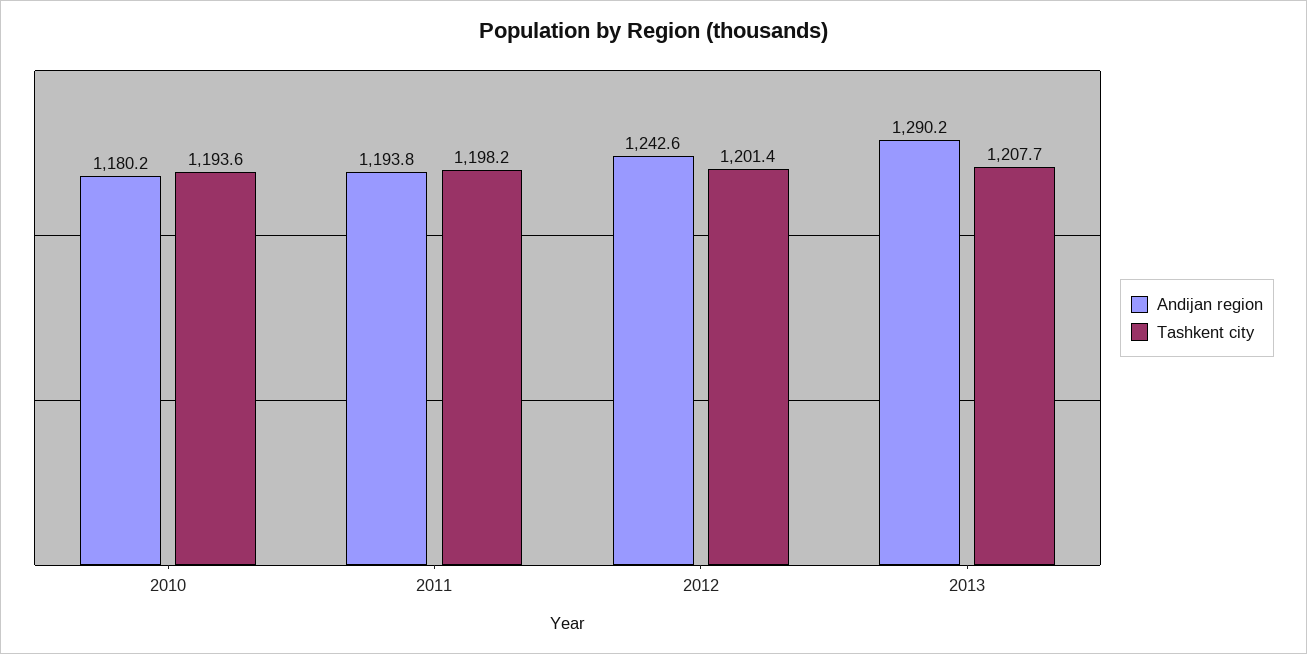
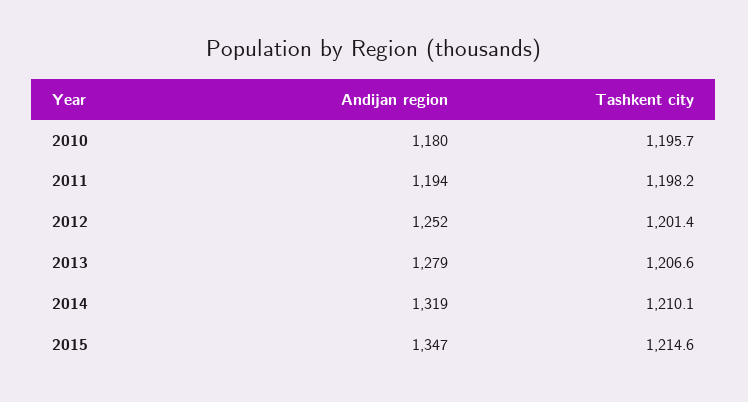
Tashkent city, 2010: 1193.6 -> 1195.7
Andijan region, 2012: 1242.6 -> 1252
Andijan region, 2013: 1290.2 -> 1279
Tashkent city, 2013: 1207.7 -> 1206.6
Andijan region, 2014: none -> 1319
Tashkent city, 2014: none -> 1210.1
Andijan region, 2015: none -> 1347
Tashkent city, 2015: none -> 1214.6

